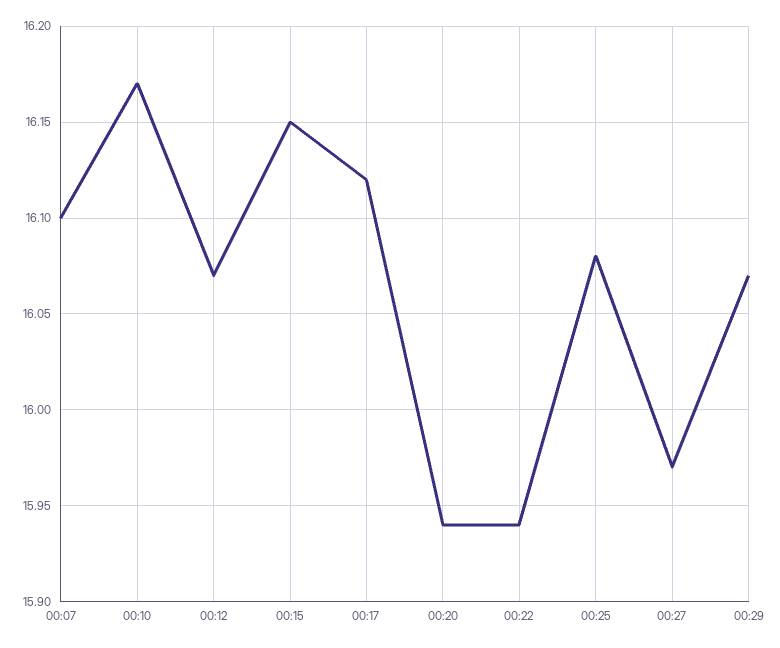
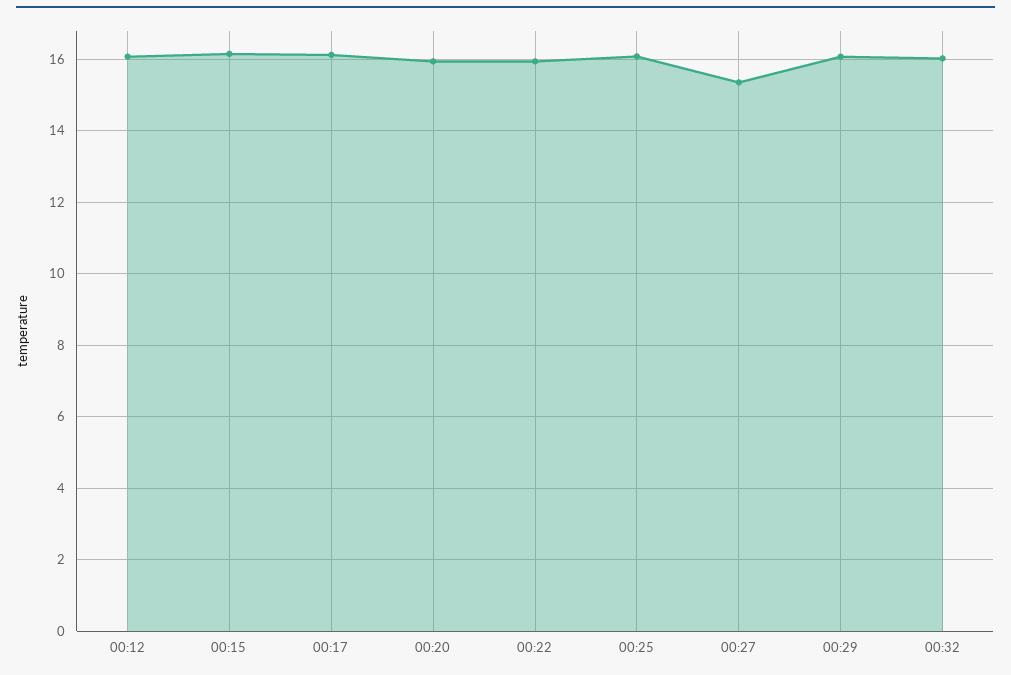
00:07: 16.1 -> none
00:10: 16.17 -> none
00:27: 15.97 -> 15.4
00:32: none -> 16

